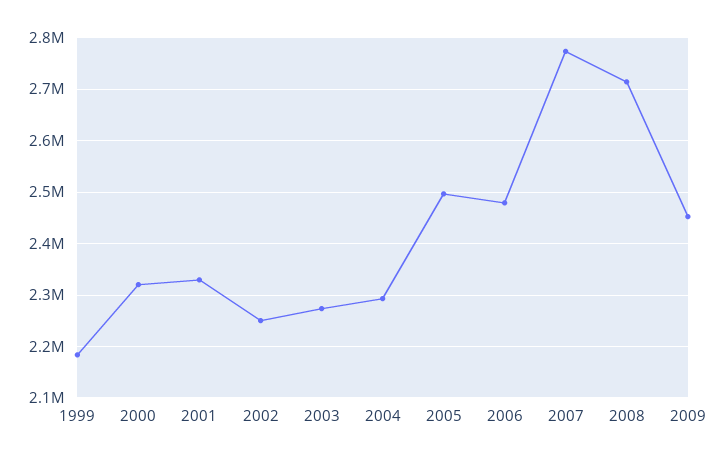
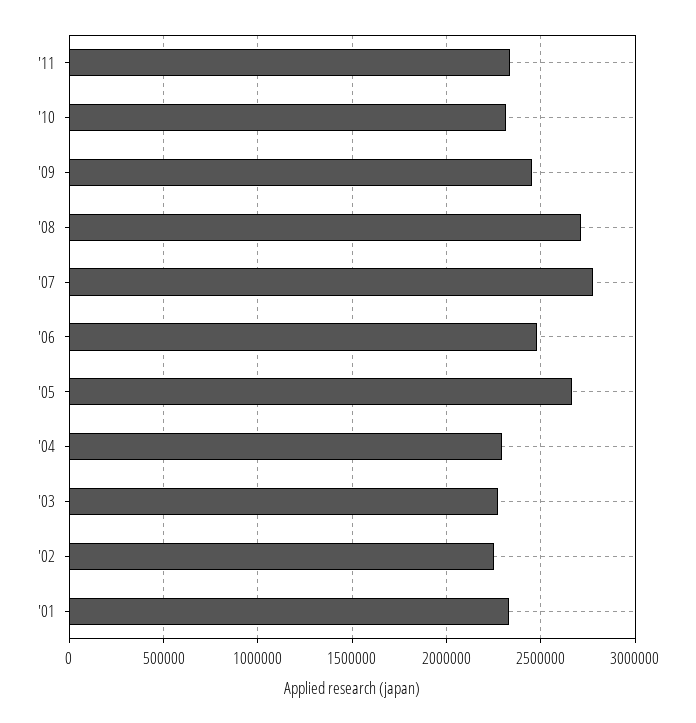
1999: 2180000 -> none
2000: 2320000 -> none
2005: 2500000 -> 2650000
'11: none -> 2350000
'10: none -> 2300000

